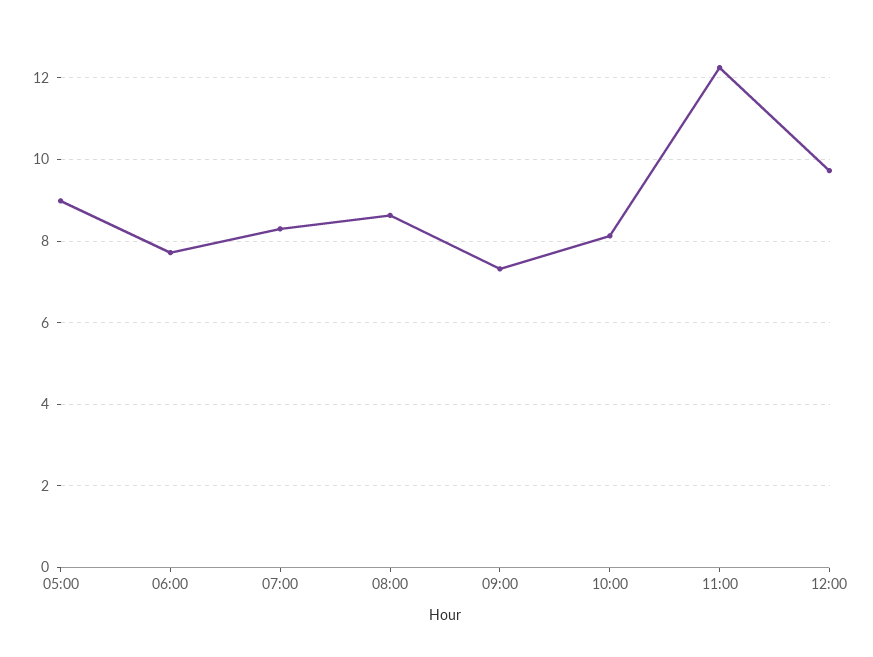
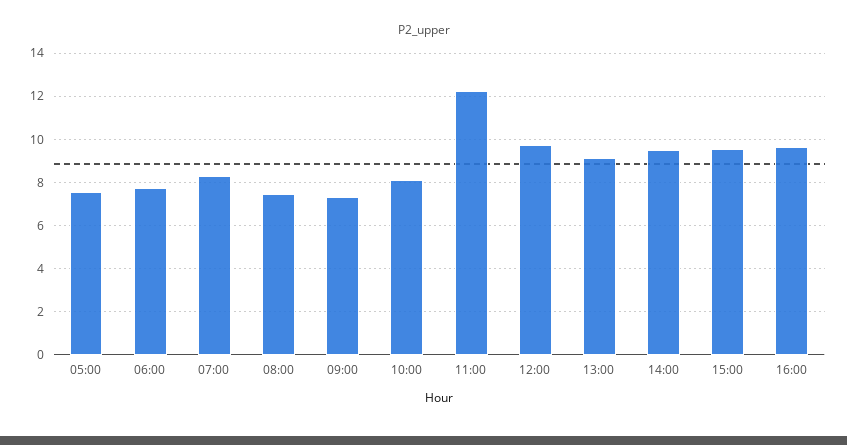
05:00: 9 -> 7.5
08:00: 8.6 -> 7.5
13:00: none -> 9
14:00: none -> 9.5
15:00: none -> 9.5
16:00: none -> 9.5

